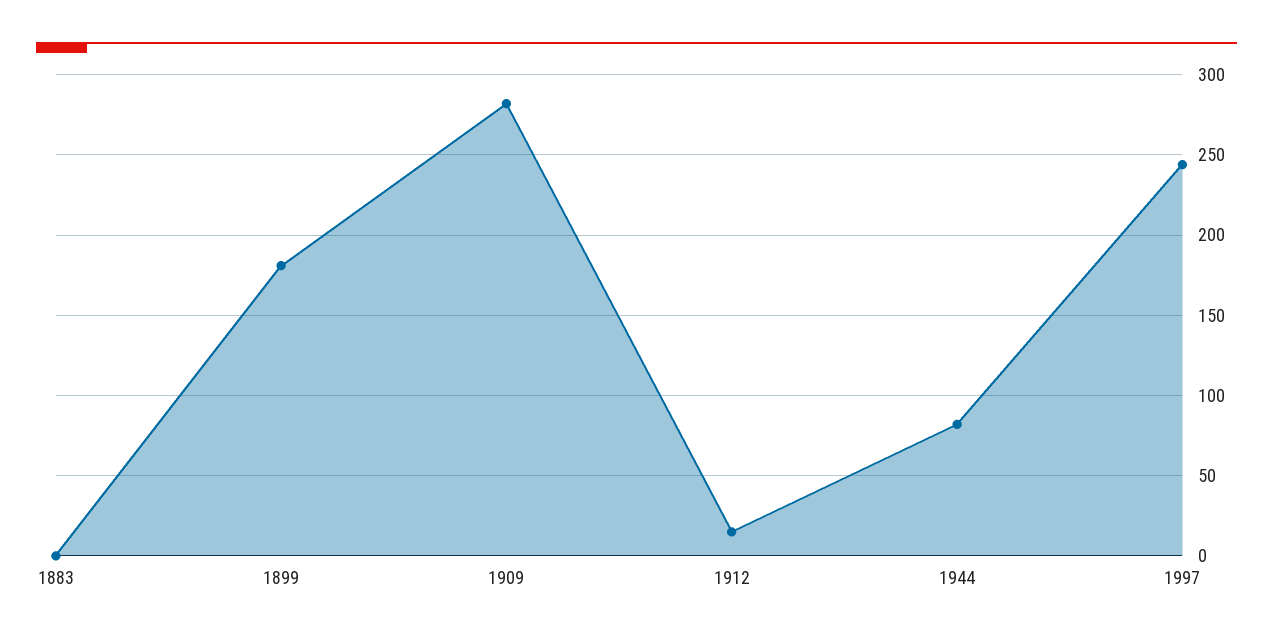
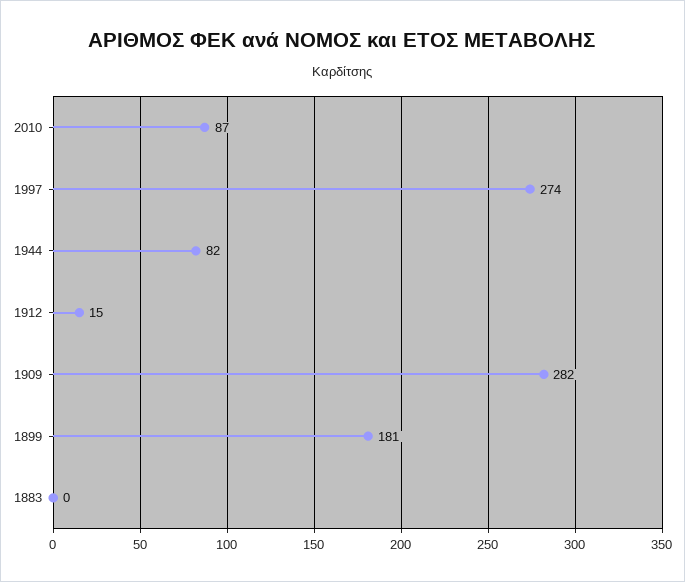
1997: 245 -> 274
2010: none -> 87

